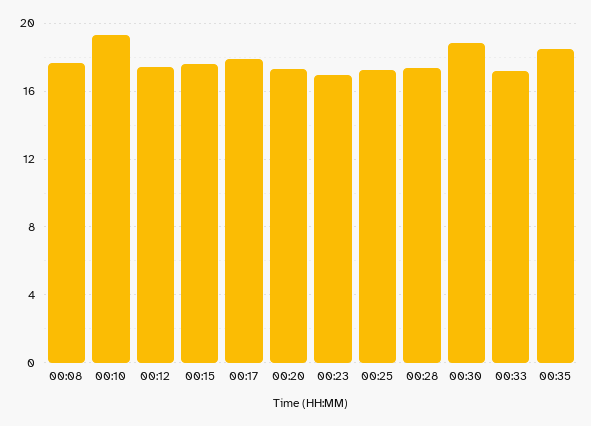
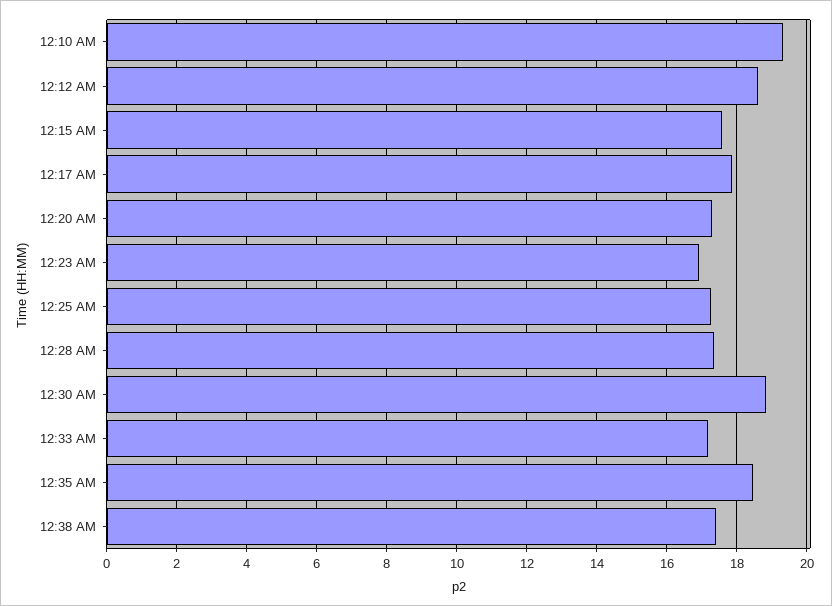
00:08: 17.5 -> none
00:12: 17.5 -> 18.6
12:38 AM: none -> 17.4

